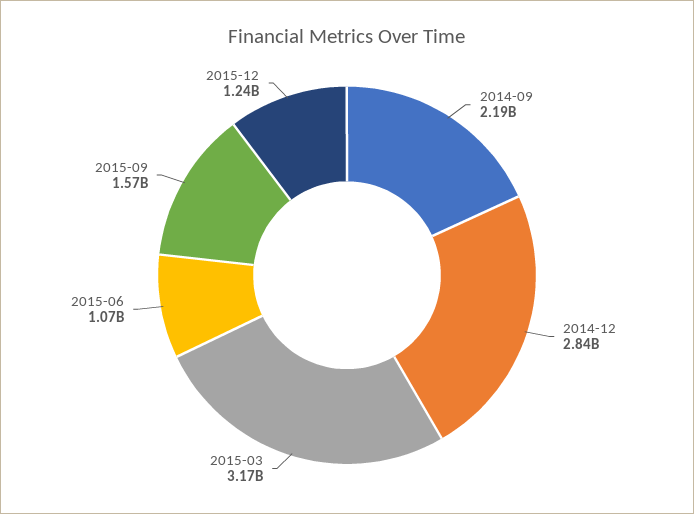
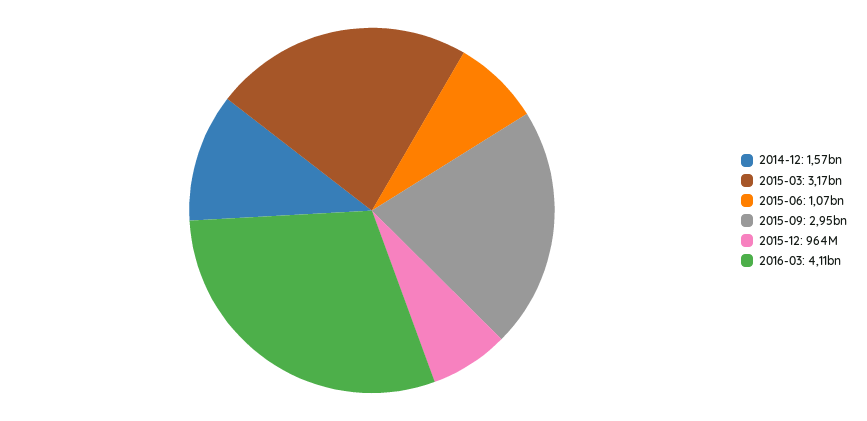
2014-09: 2190000000 -> none
2014-12: 2840000000 -> 1570000000
2015-09: 1570000000 -> 2950000000
2015-12: 1240000000 -> 964000000
2016-03: none -> 4110000000

